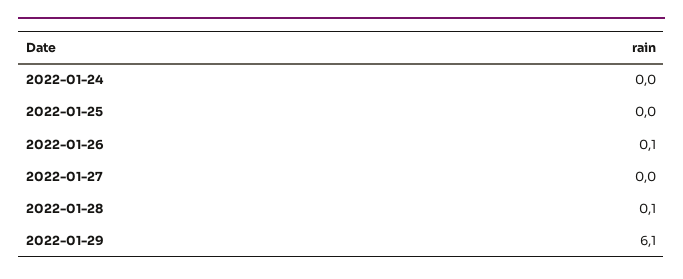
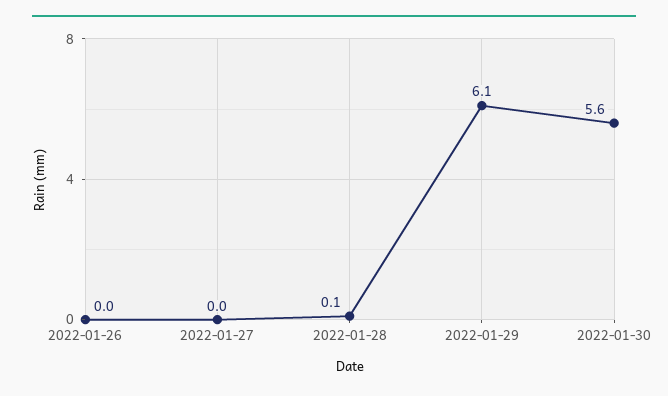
2022-01-24: 0 -> none
2022-01-25: 0 -> none
2022-01-26: 0.1 -> 0
2022-01-30: none -> 5.6

